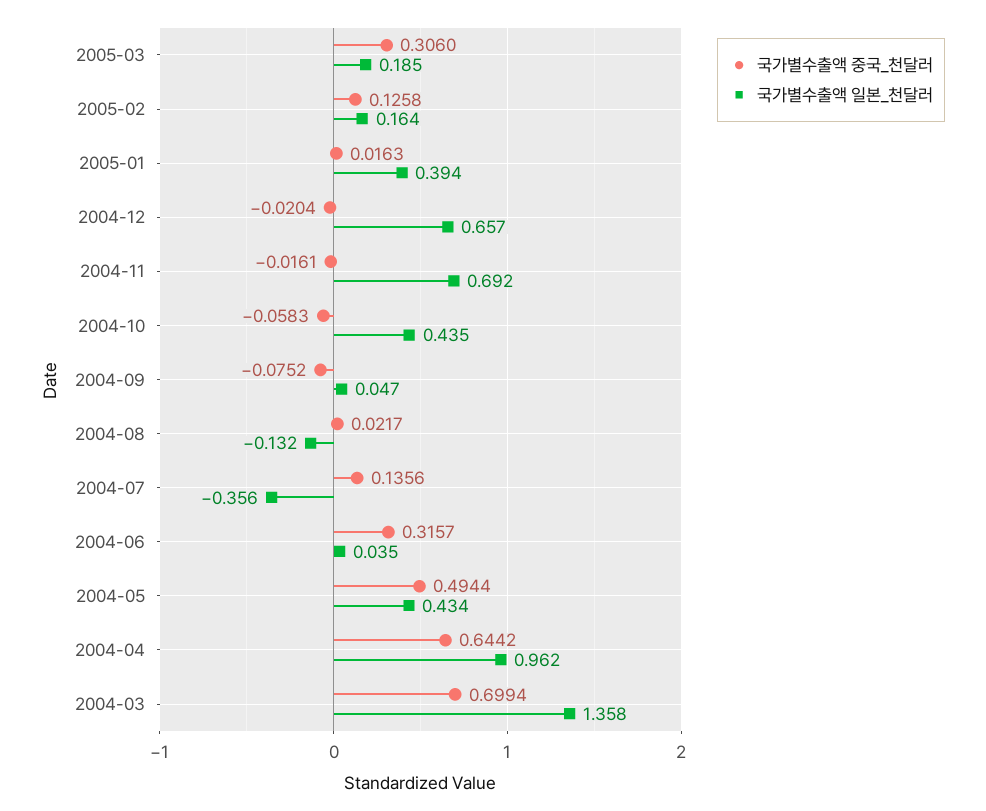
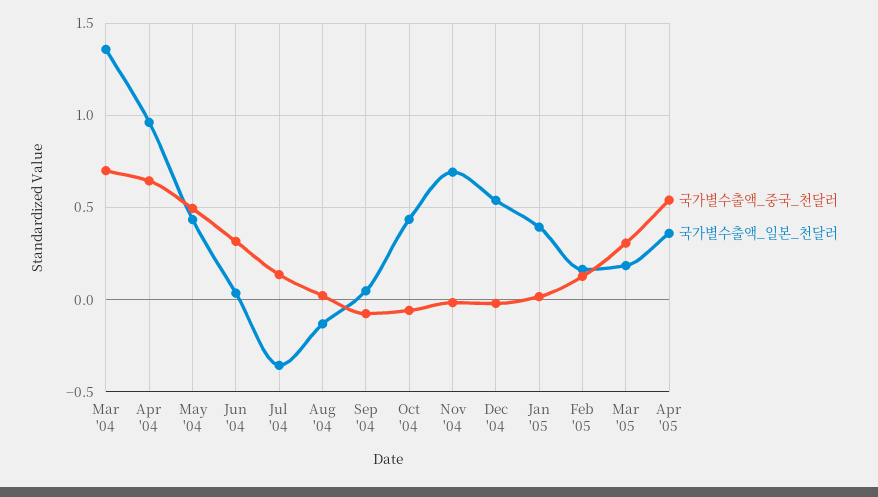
국가별수출액 일본_천달러, 2004-12: 0.657 -> 0.55
국가별수출액 중국_천달러, Apr '05: none -> 0.55
국가별수출액 일본_천달러, Apr '05: none -> 0.35

